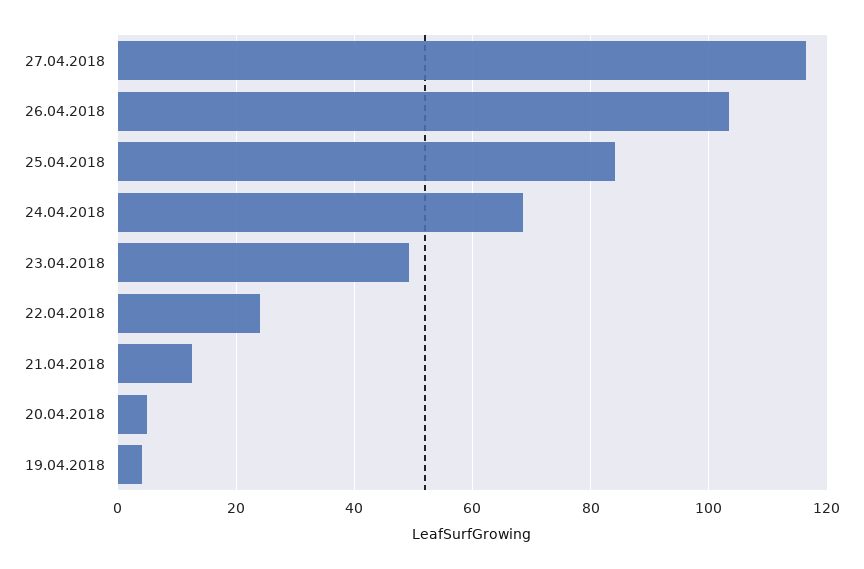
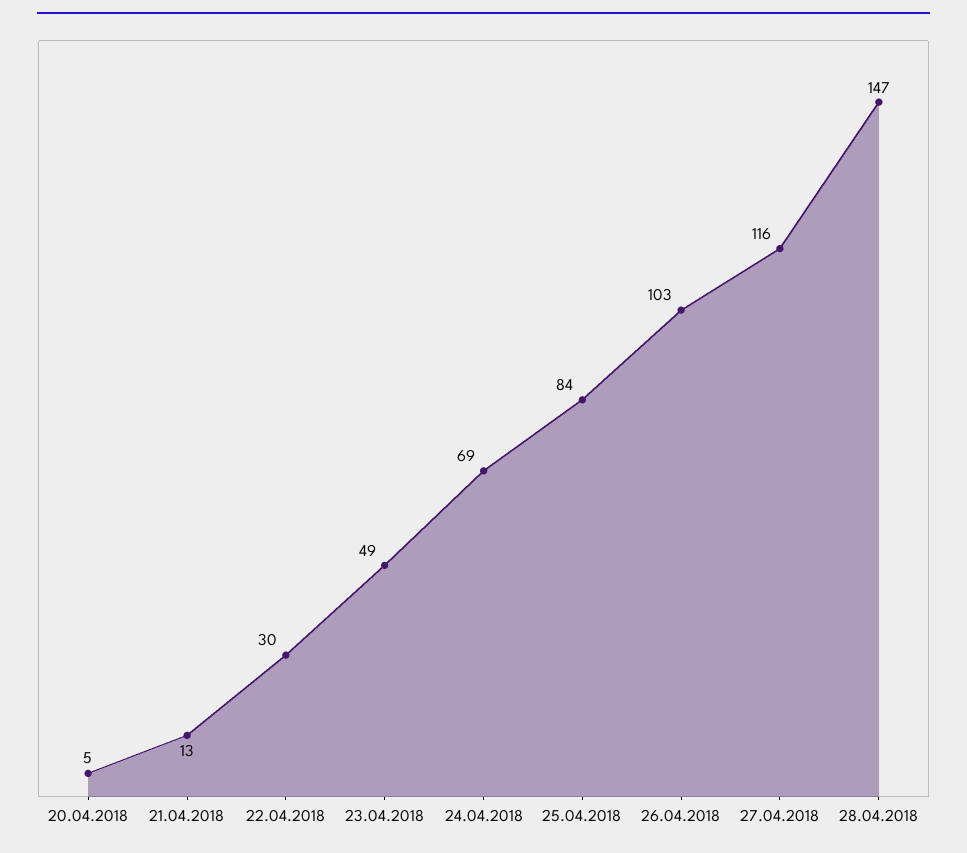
22.04.2018: 24 -> 30
19.04.2018: 4 -> none
28.04.2018: none -> 147

